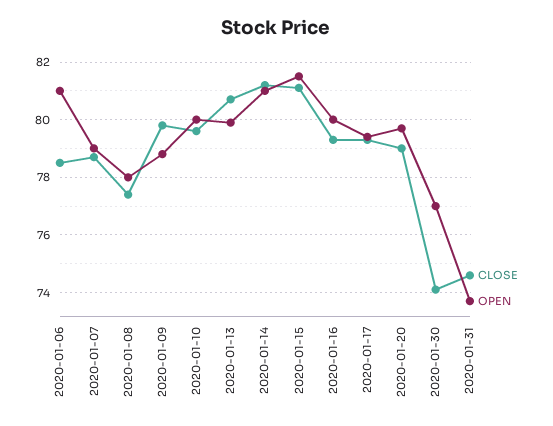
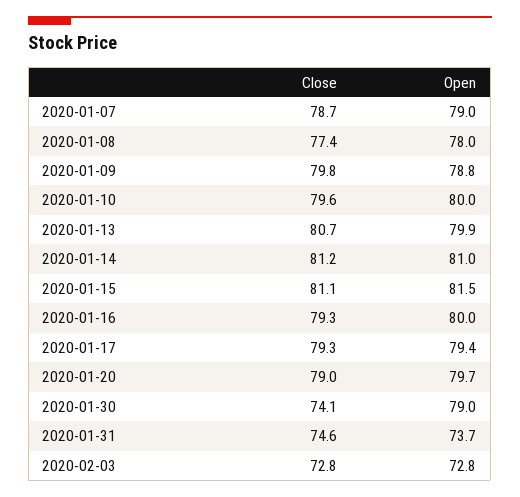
CLOSE, 2020-01-06: 78.5 -> none
OPEN, 2020-01-06: 81 -> none
OPEN, 2020-01-30: 77 -> 79
CLOSE, 2020-02-03: none -> 72.8
OPEN, 2020-02-03: none -> 72.8

